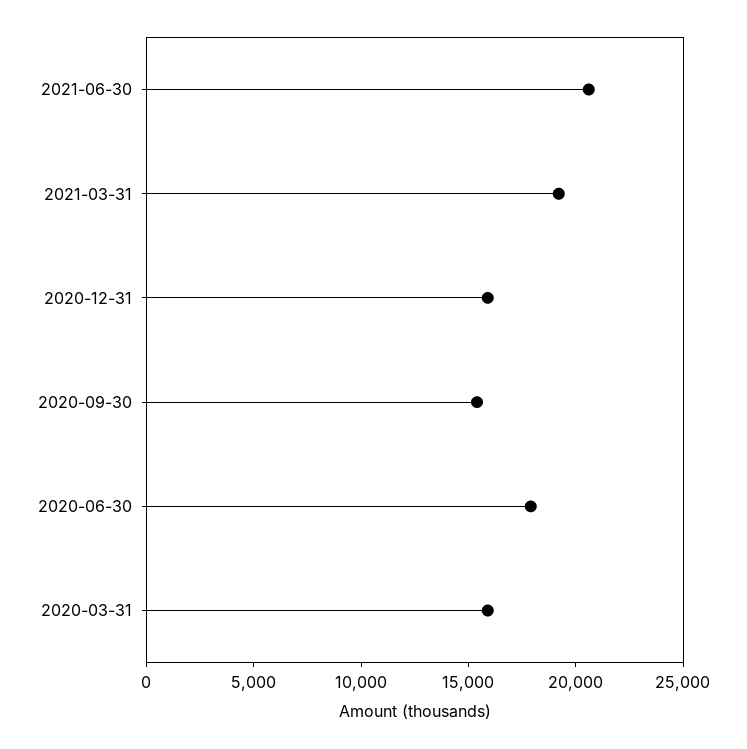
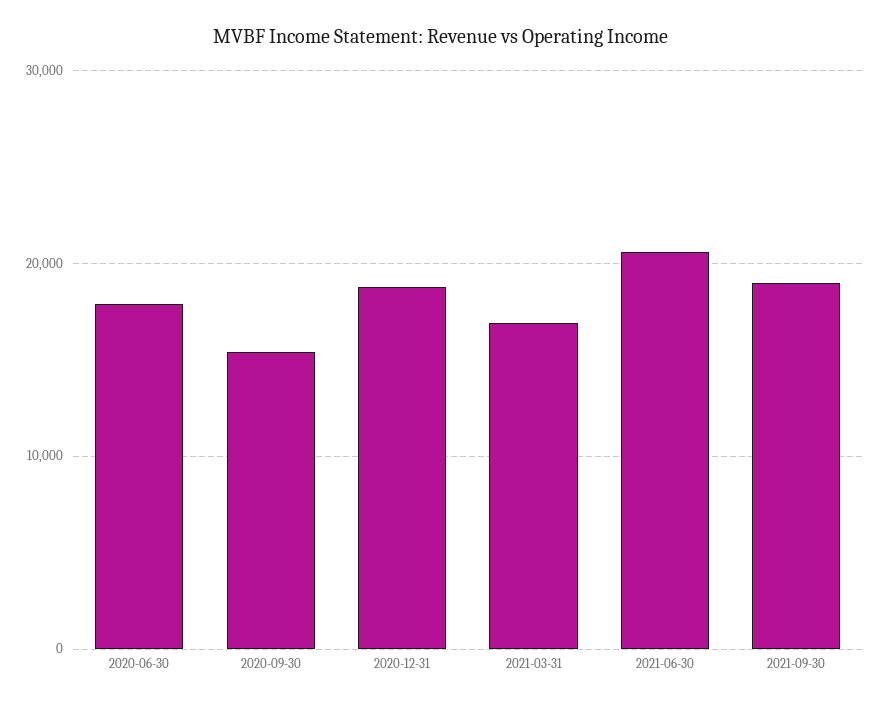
2021-03-31: 19000 -> 17000
2020-12-31: 16000 -> 19000
2020-03-31: 16000 -> none
2021-09-30: none -> 19000

